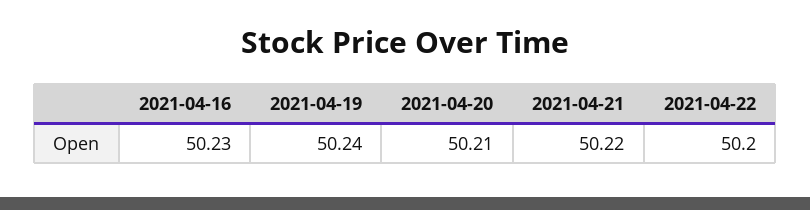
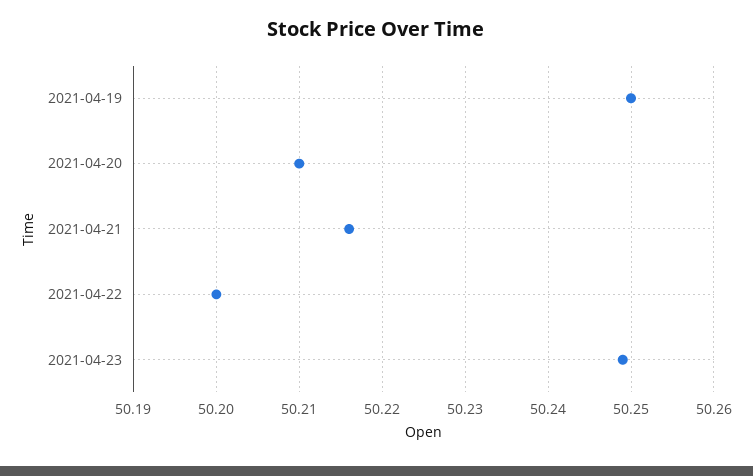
2021-04-16: 50.23 -> none
2021-04-19: 50.24 -> 50.25
2021-04-21: 50.22 -> 50.216
2021-04-23: none -> 50.249

